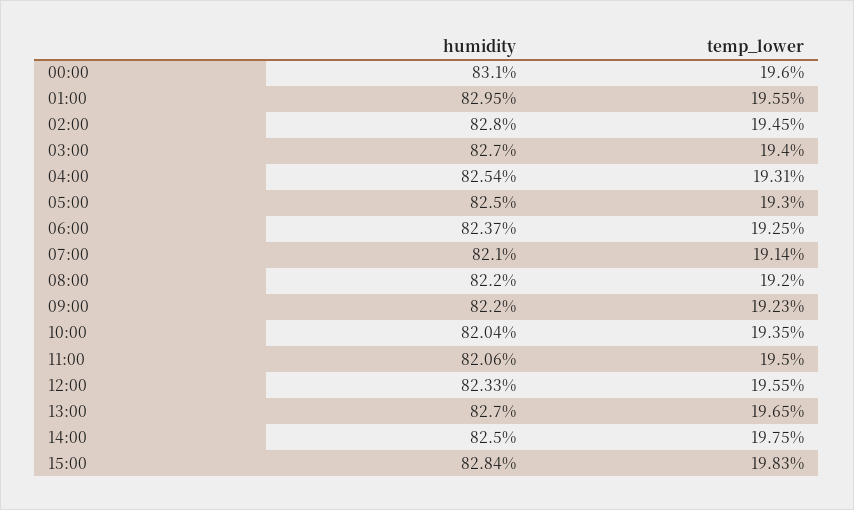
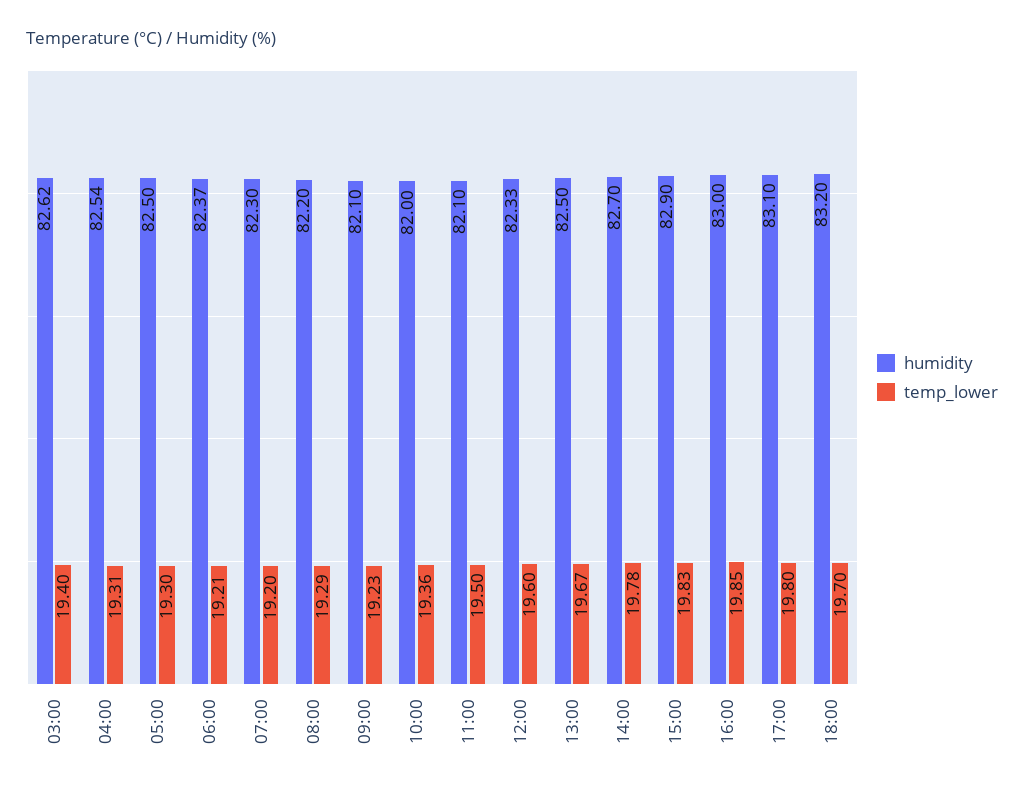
humidity, 00:00: 83.1 -> none
temp_lower, 00:00: 19.6 -> none
humidity, 01:00: 82.95 -> none
temp_lower, 01:00: 19.55 -> none
humidity, 02:00: 82.8 -> none
temp_lower, 02:00: 19.45 -> none
humidity, 03:00: 82.7 -> 82.62
temp_lower, 06:00: 19.25 -> 19.21
humidity, 07:00: 82.1 -> 82.3
temp_lower, 07:00: 19.14 -> 19.2
temp_lower, 08:00: 19.2 -> 19.29
humidity, 09:00: 82.2 -> 82.1
humidity, 10:00: 82.04 -> 82
temp_lower, 10:00: 19.35 -> 19.36
humidity, 11:00: 82.06 -> 82.1
temp_lower, 12:00: 19.55 -> 19.6
humidity, 13:00: 82.7 -> 82.5
temp_lower, 13:00: 19.65 -> 19.67
humidity, 14:00: 82.5 -> 82.7
temp_lower, 14:00: 19.75 -> 19.78
humidity, 15:00: 82.84 -> 82.9
humidity, 16:00: none -> 83
temp_lower, 16:00: none -> 19.85
humidity, 17:00: none -> 83.1
temp_lower, 17:00: none -> 19.8
humidity, 18:00: none -> 83.2
temp_lower, 18:00: none -> 19.7

